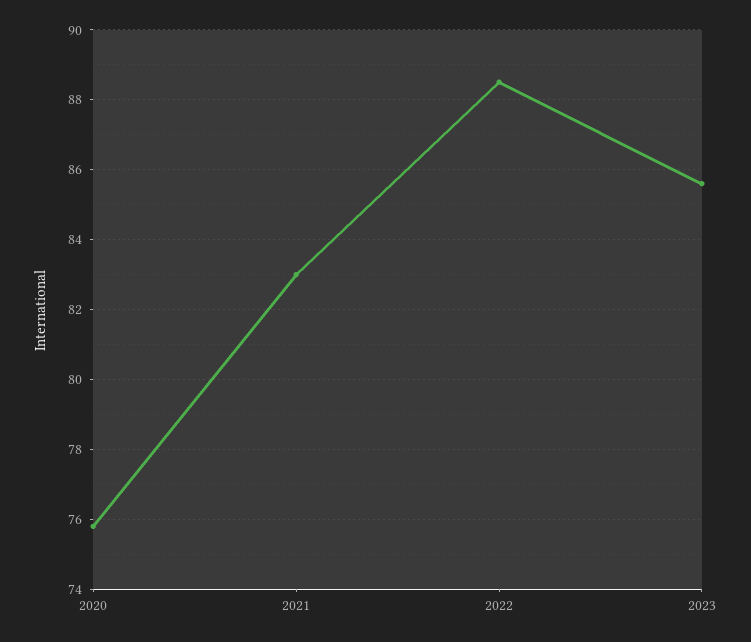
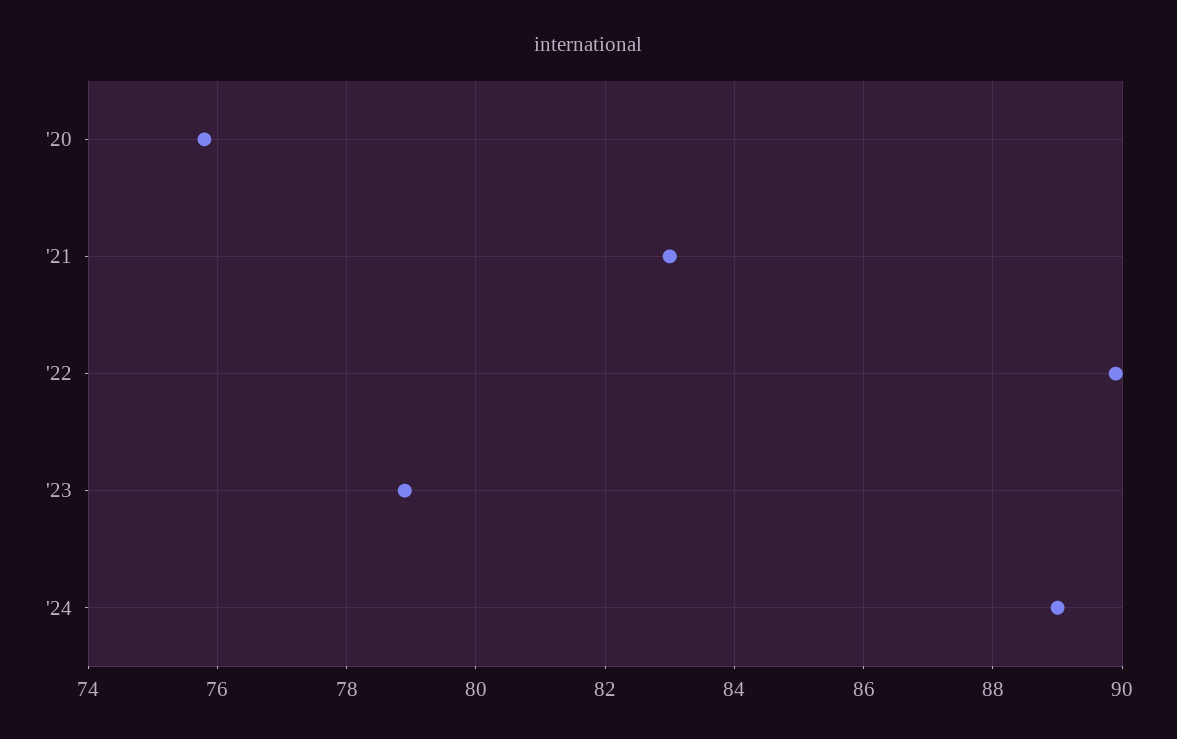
2022: 88.5 -> 90
2023: 85.5 -> 79
'24: none -> 89

